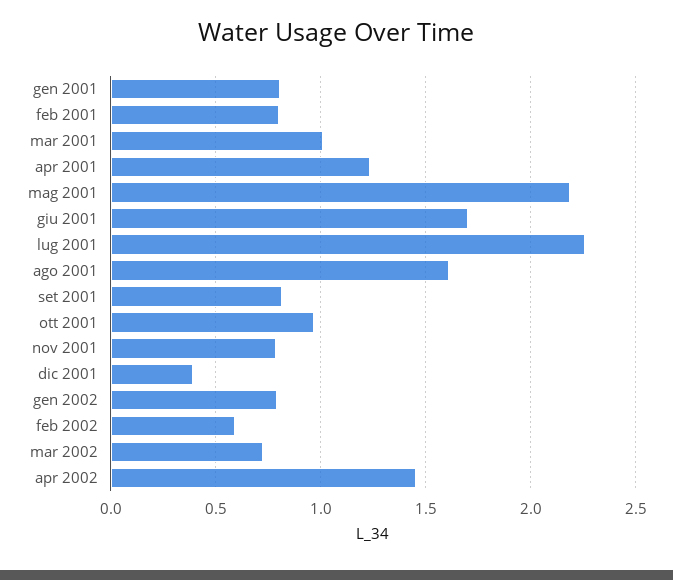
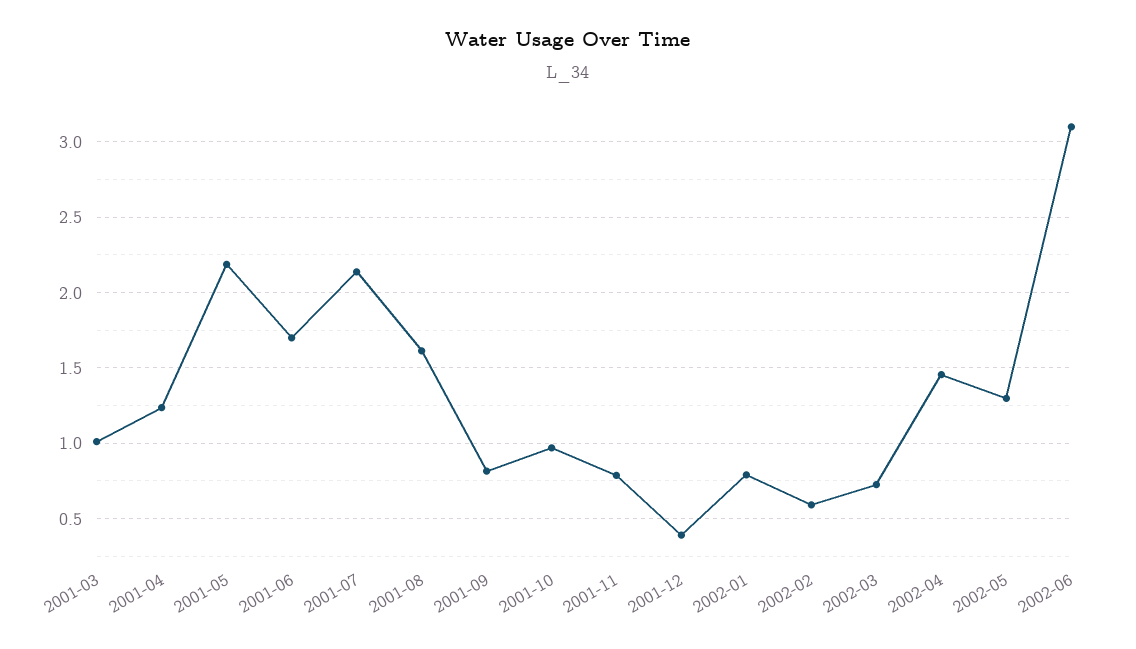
gen 2001: 0.8 -> none
feb 2001: 0.8 -> none
lug 2001: 2.25 -> 2.15
2002-05: none -> 1.3
2002-06: none -> 3.1

